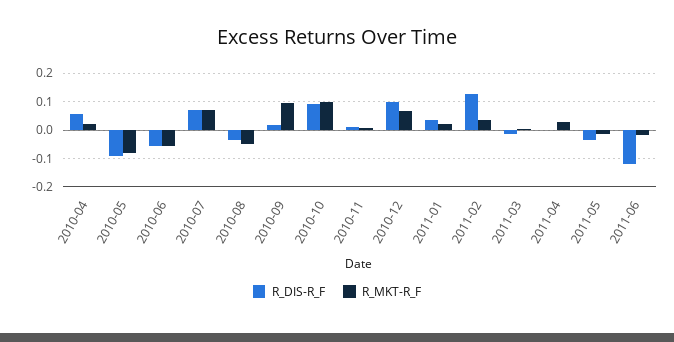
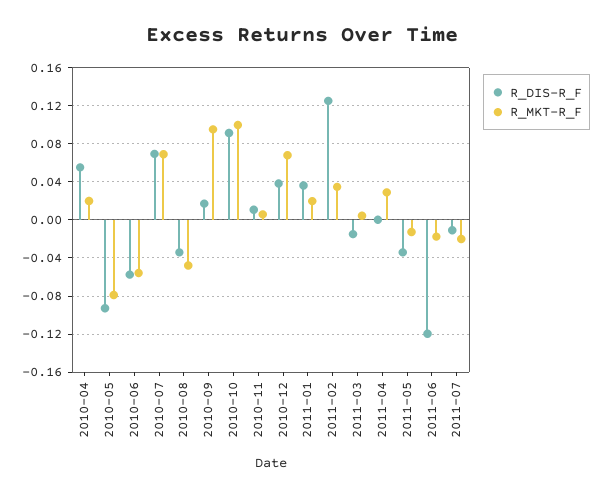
R_DIS-R_F, 2010-12: 0.1 -> 0.04
R_DIS-R_F, 2011-07: none -> -0.01
R_MKT-R_F, 2011-07: none -> -0.02

